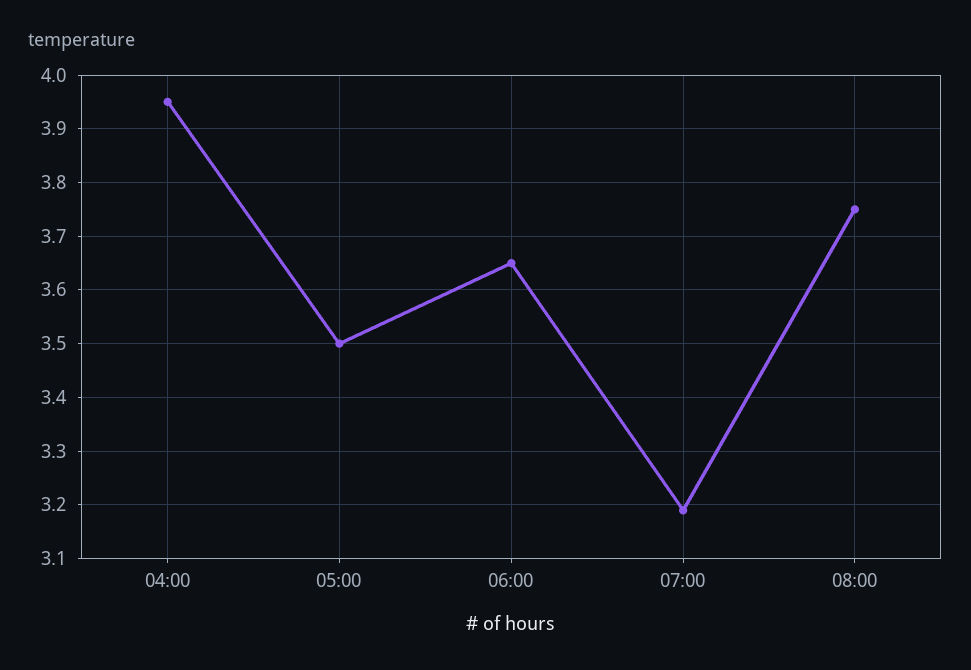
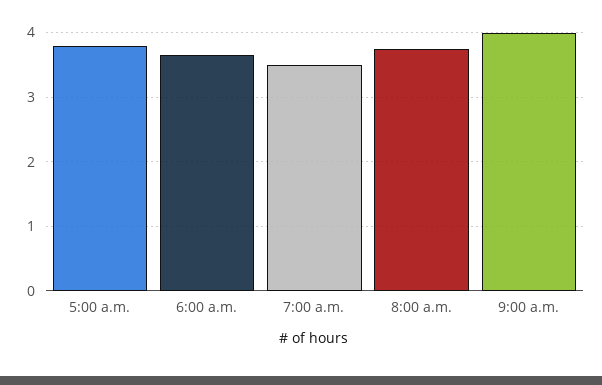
04:00: 3.95 -> none
05:00: 3.5 -> 3.8
07:00: 3.2 -> 3.5
9:00 a.m.: none -> 4

